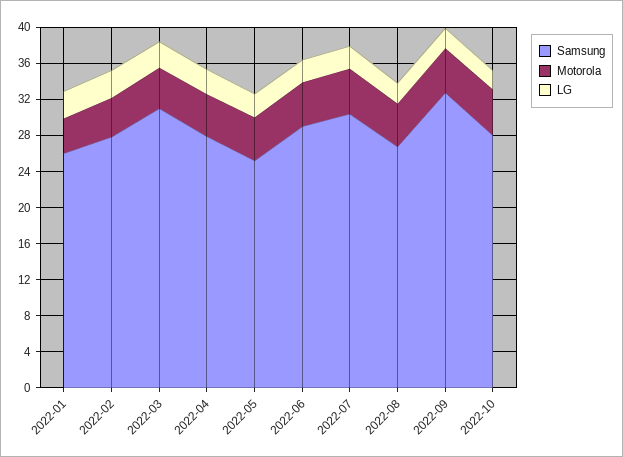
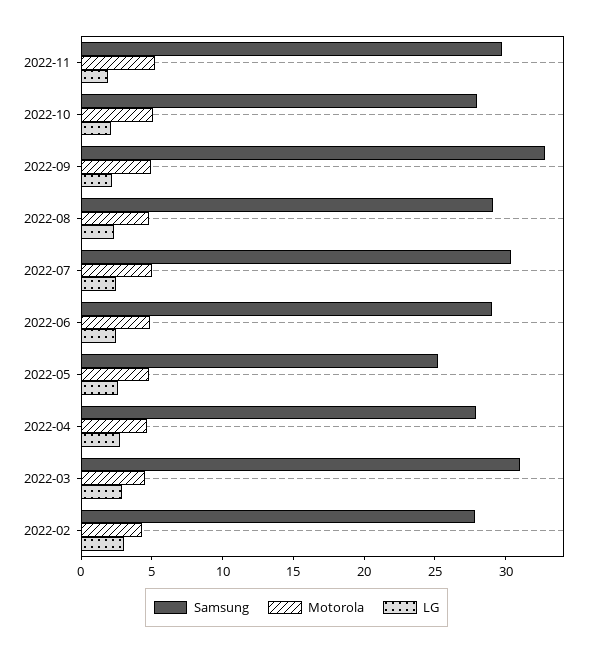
Samsung, 2022-01: 26 -> none
Motorola, 2022-01: 4 -> none
LG, 2022-01: 3 -> none
Samsung, 2022-08: 27 -> 29
Samsung, 2022-11: none -> 30
Motorola, 2022-11: none -> 5
LG, 2022-11: none -> 2

